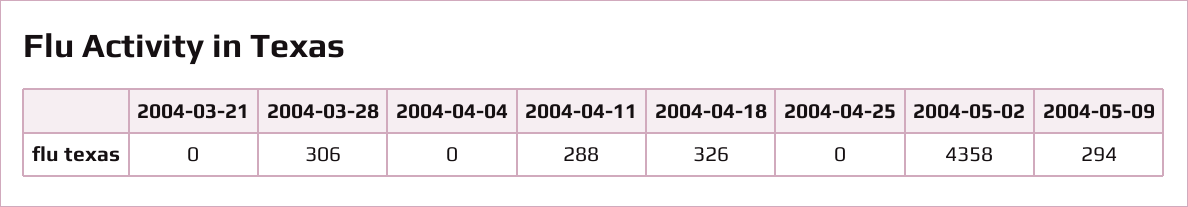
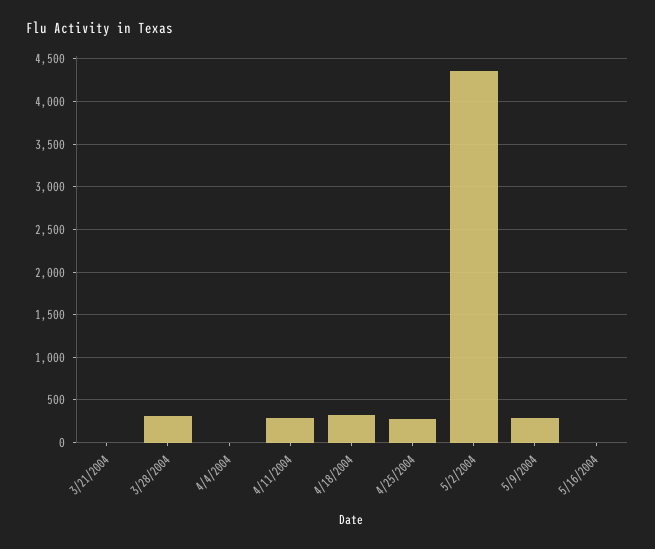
2004-04-25: 0 -> 300
5/16/2004: none -> 0

